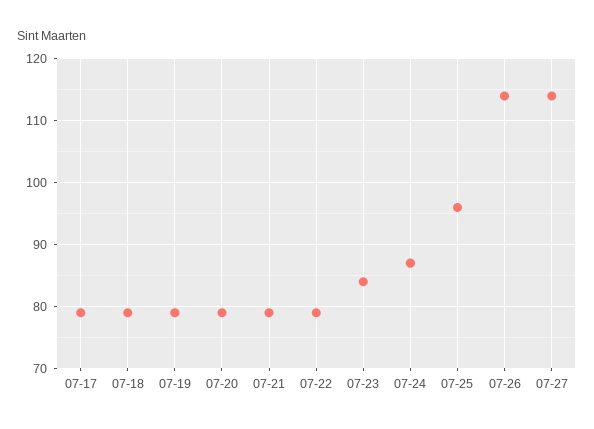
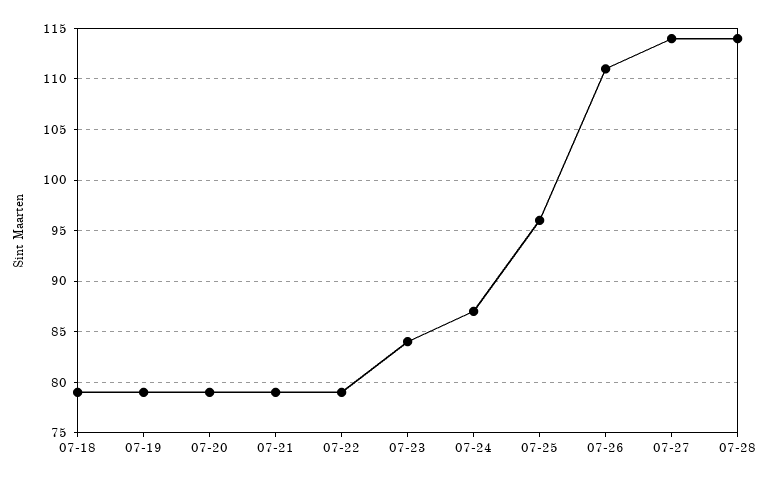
07-17: 79 -> none
07-26: 114 -> 111
07-28: none -> 114

